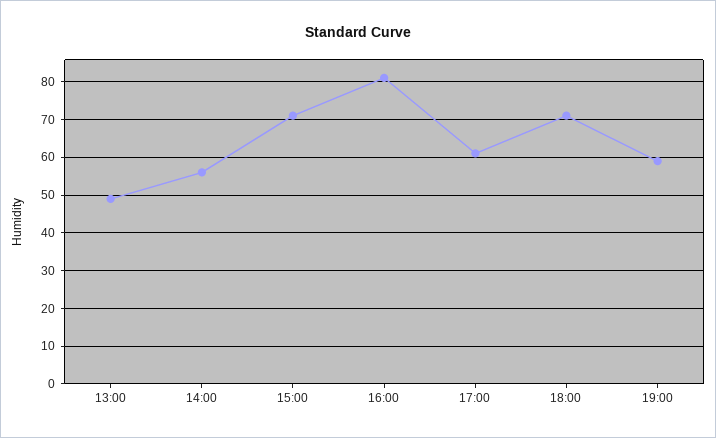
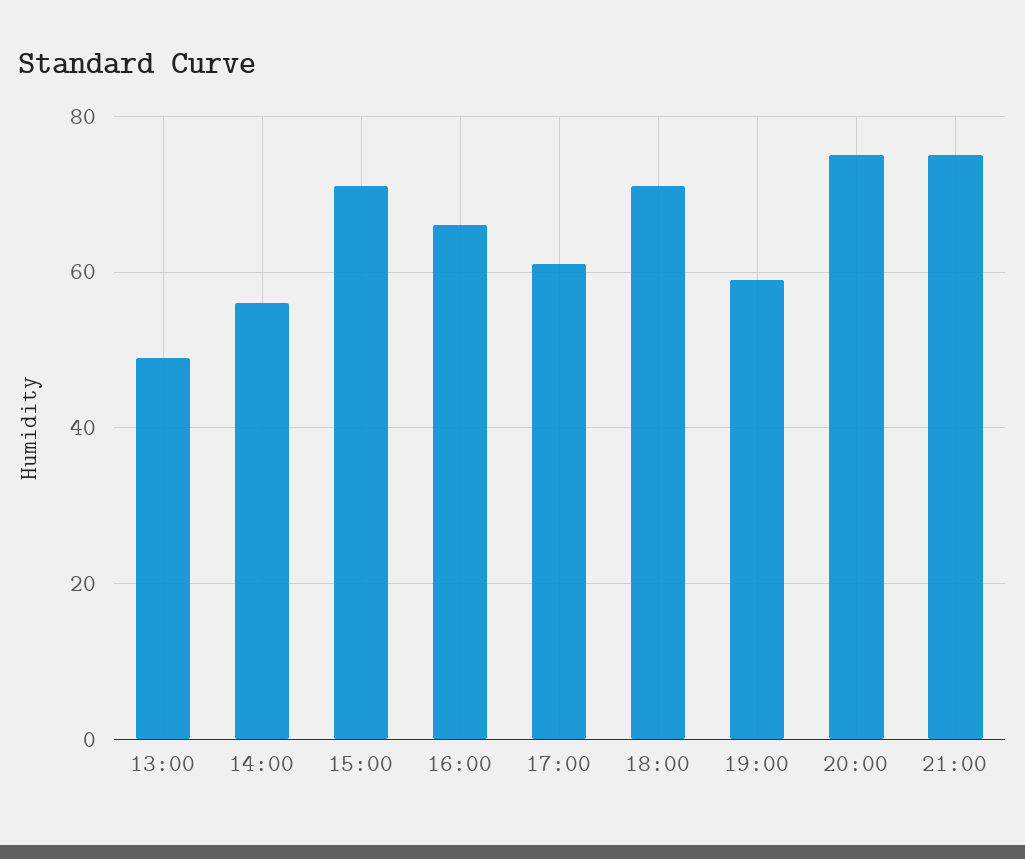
16:00: 80 -> 65
20:00: none -> 75
21:00: none -> 75

